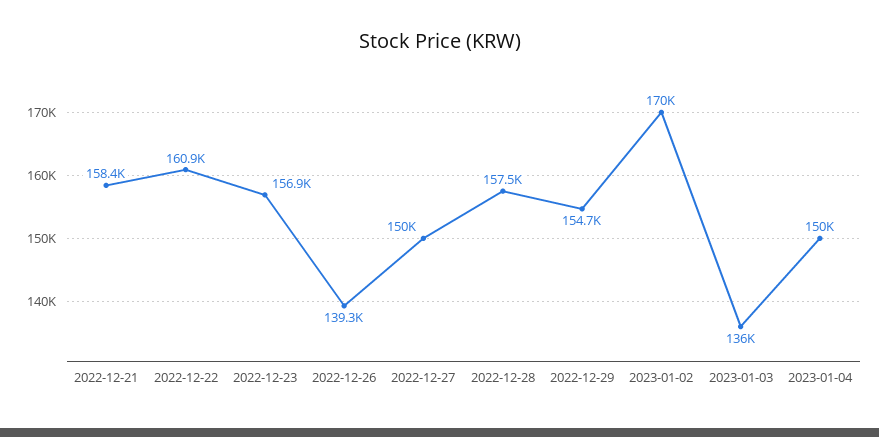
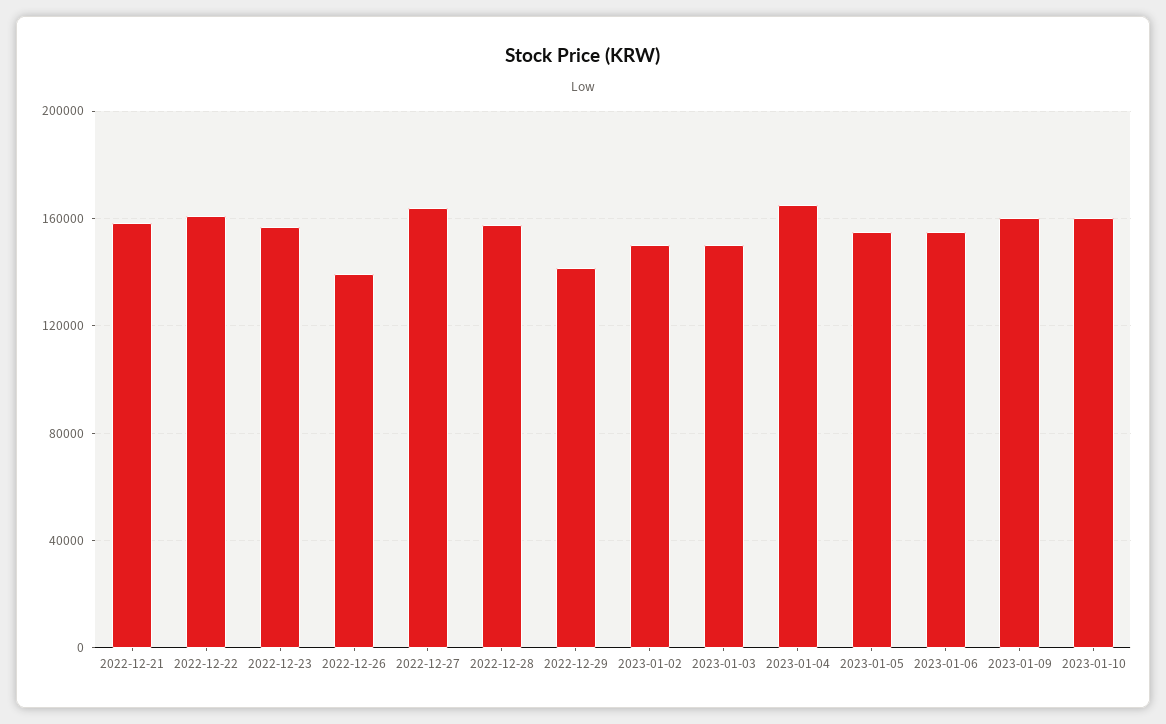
2022-12-27: 150000 -> 165000
2022-12-29: 154700 -> 140000
2023-01-02: 170000 -> 150000
2023-01-03: 136000 -> 150000
2023-01-04: 150000 -> 165000
2023-01-05: none -> 155000
2023-01-06: none -> 155000
2023-01-09: none -> 160000
2023-01-10: none -> 160000

